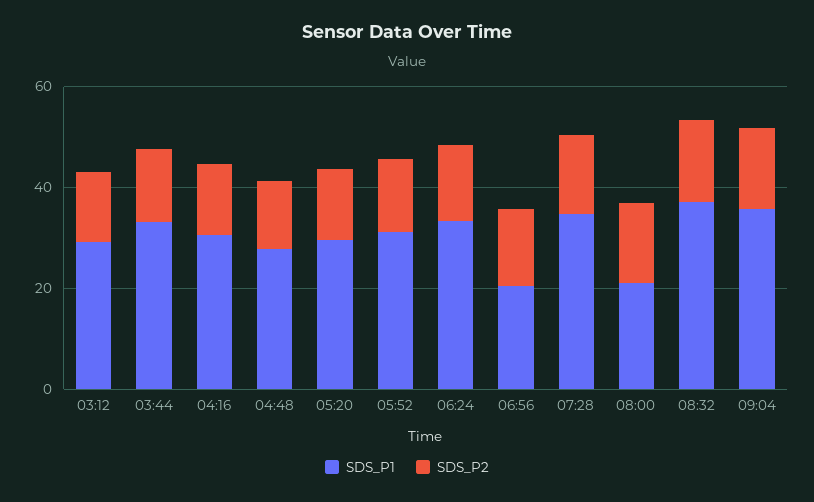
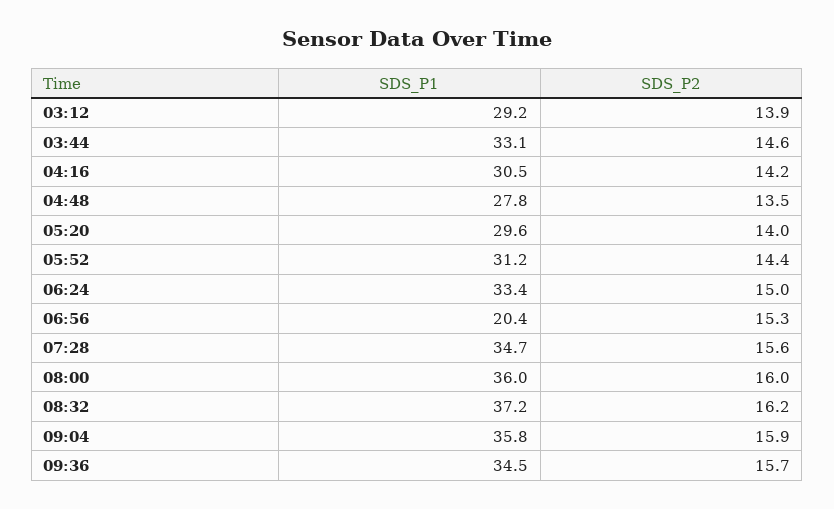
SDS_P1, 08:00: 20 -> 36
SDS_P1, 09:36: none -> 34.5
SDS_P2, 09:36: none -> 15.7

